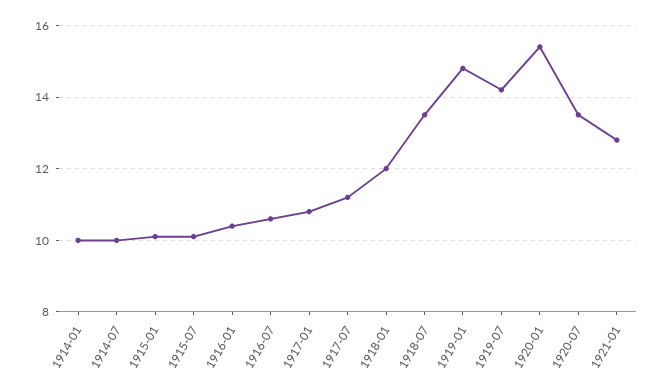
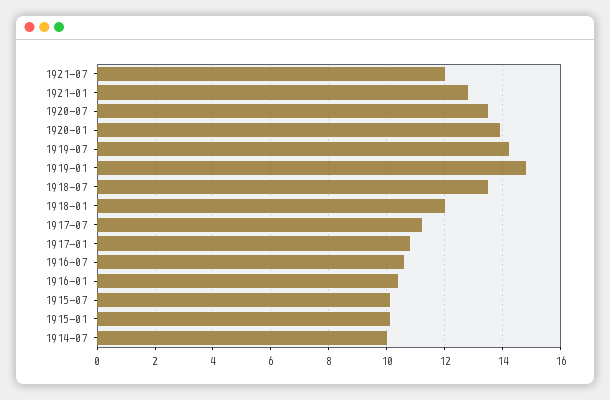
1914-01: 10 -> none
1920-01: 15.5 -> 14
1921-07: none -> 12

